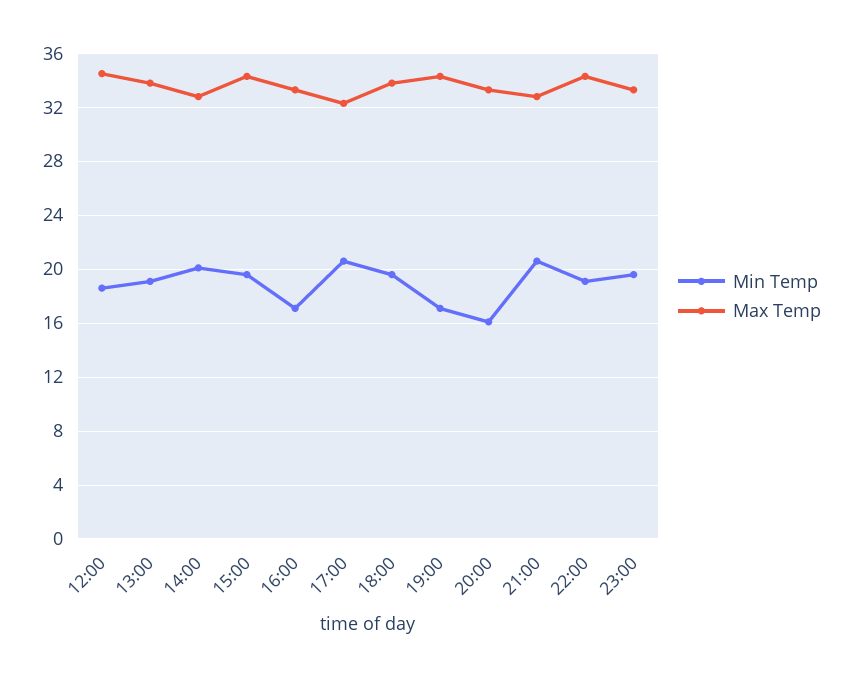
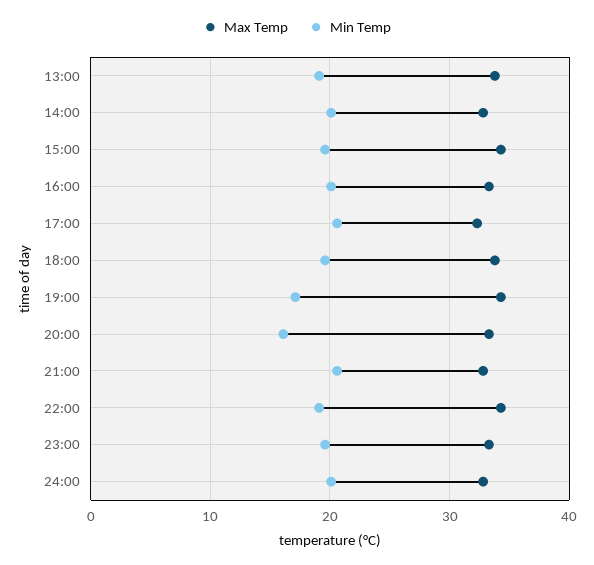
Min Temp, 12:00: 18.5 -> none
Max Temp, 12:00: 34.5 -> none
Min Temp, 16:00: 17 -> 20
Max Temp, 24:00: none -> 33
Min Temp, 24:00: none -> 20

